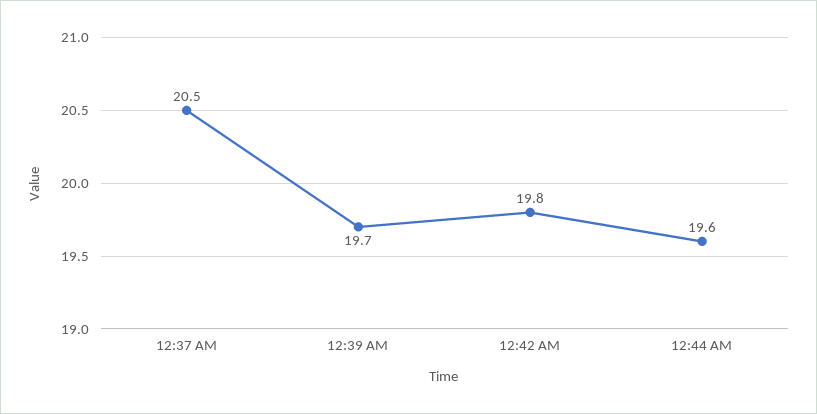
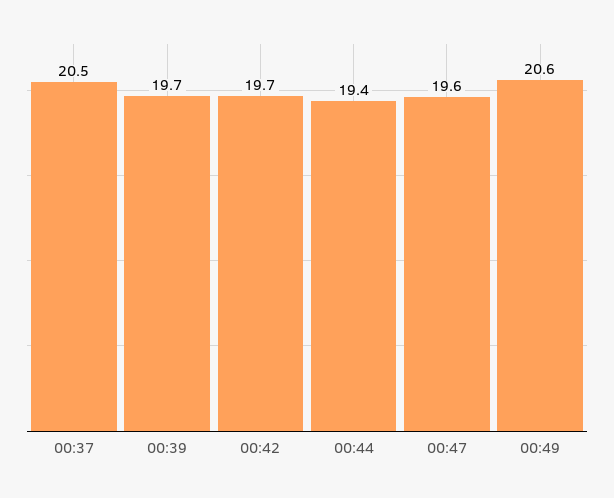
12:42 AM: 19.8 -> 19.7
12:44 AM: 19.6 -> 19.4
00:47: none -> 19.6
00:49: none -> 20.6

